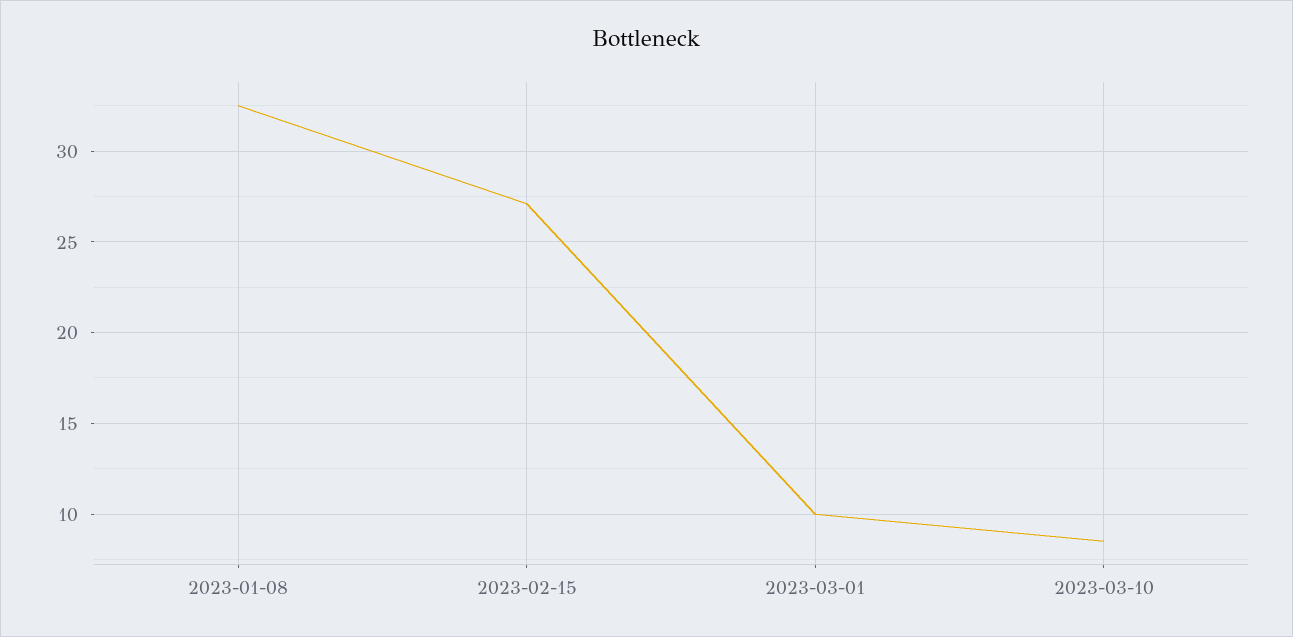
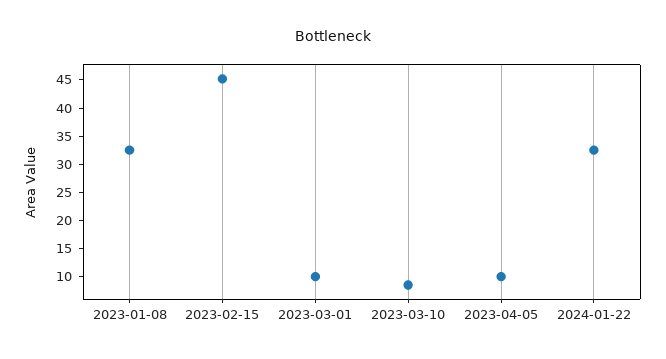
2023-02-15: 27 -> 45
2023-04-05: none -> 10
2024-01-22: none -> 32.5

